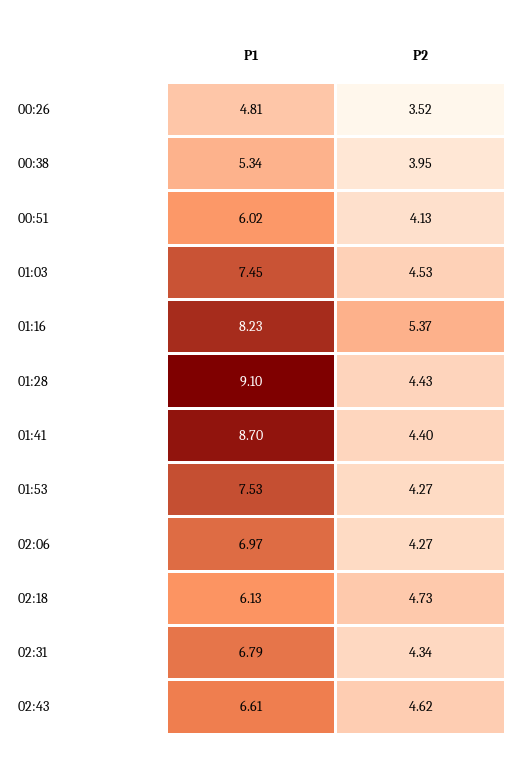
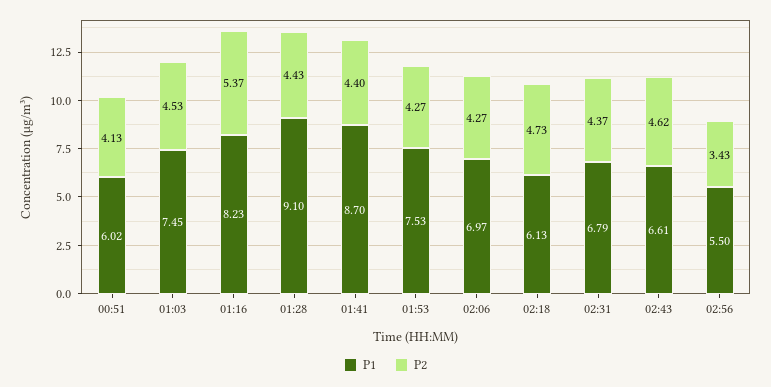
P1, 00:26: 4.81 -> none
P2, 00:26: 3.52 -> none
P1, 00:38: 5.34 -> none
P2, 00:38: 3.95 -> none
P2, 02:31: 4.34 -> 4.37
P1, 02:56: none -> 5.5
P2, 02:56: none -> 3.43

